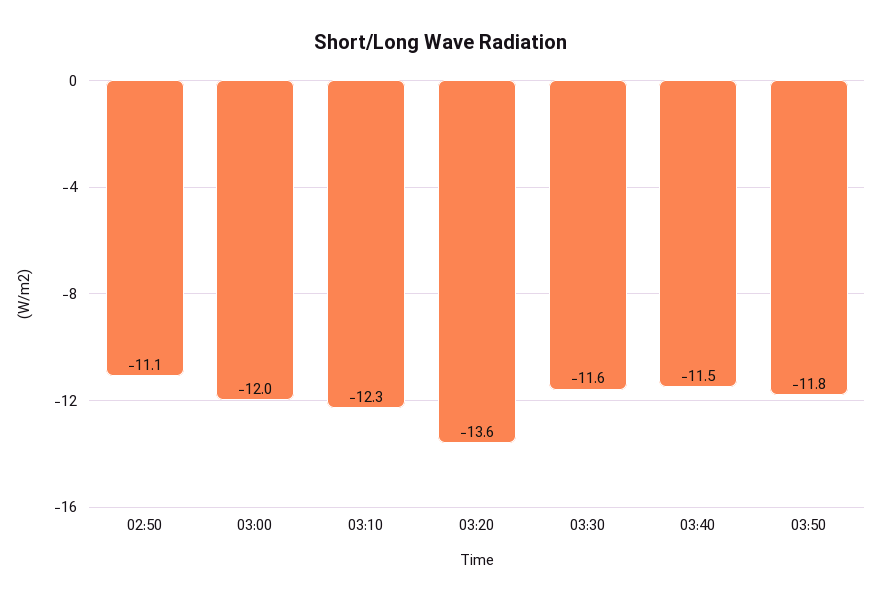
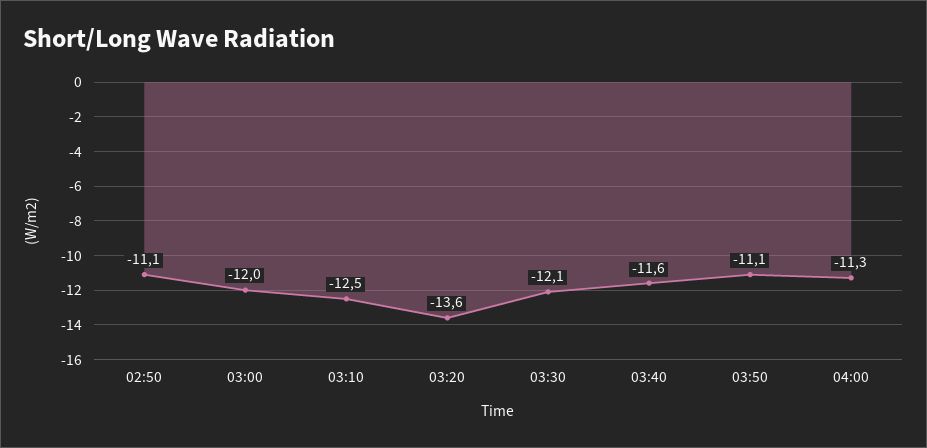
03:10: -12.3 -> -12.5
03:30: -11.6 -> -12.1
03:40: -11.5 -> -11.6
03:50: -11.8 -> -11.1
04:00: none -> -11.3

